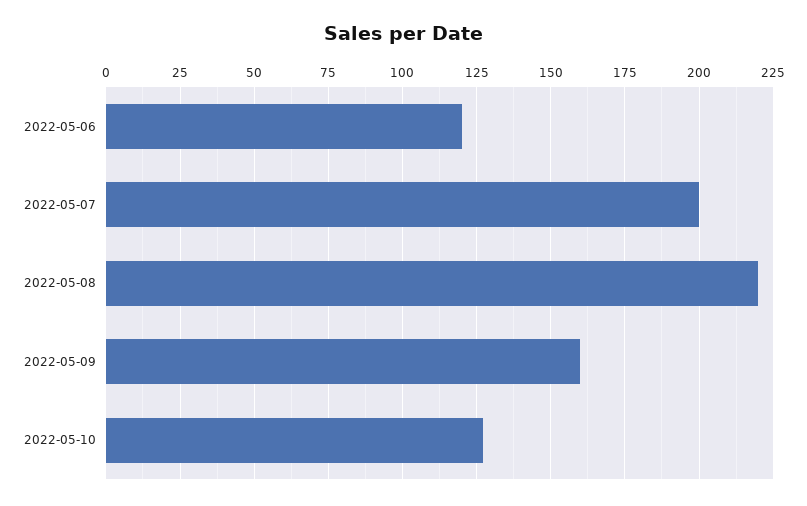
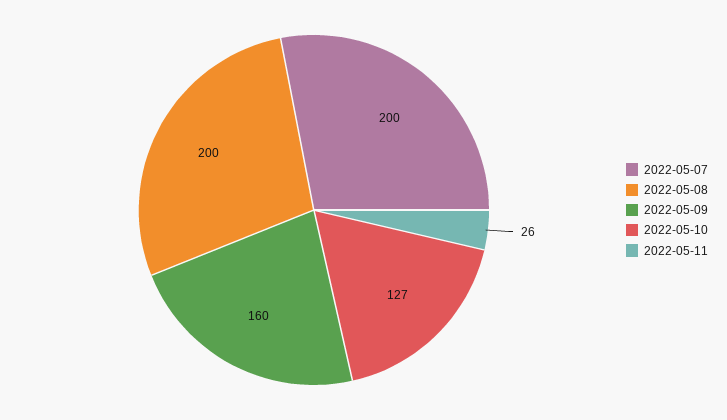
2022-05-06: 120 -> none
2022-05-08: 220 -> 200
2022-05-11: none -> 26

